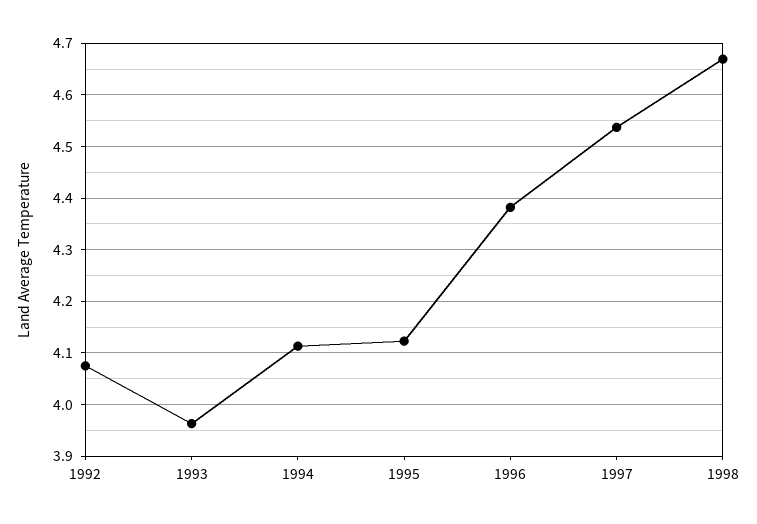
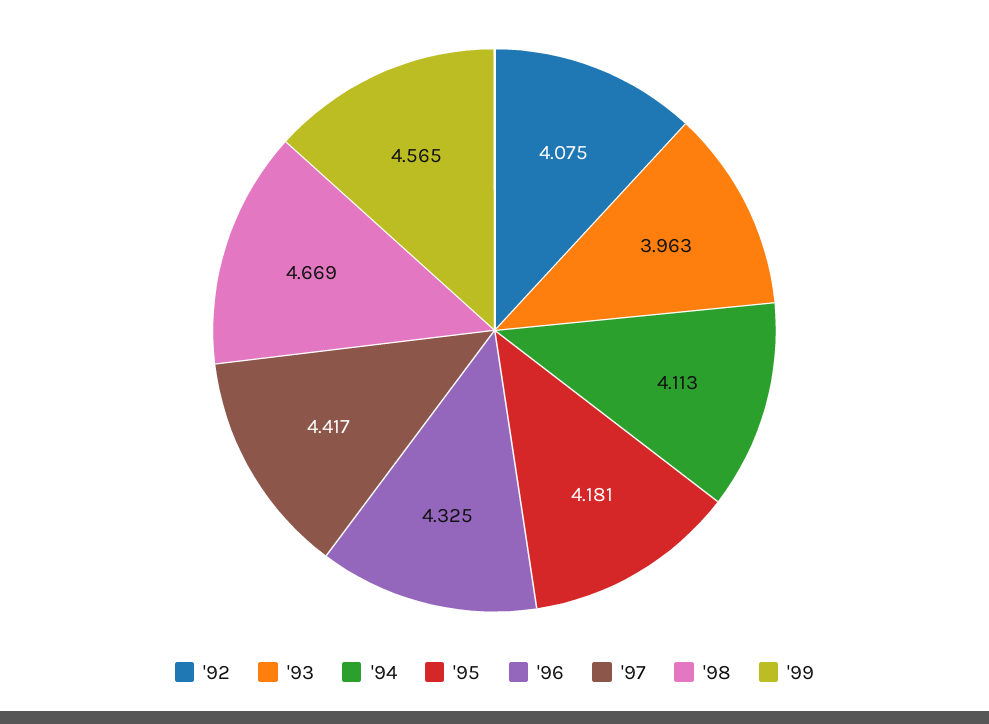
1995: 4.12 -> 4.181
1996: 4.38 -> 4.325
1997: 4.54 -> 4.417
'99: none -> 4.565

